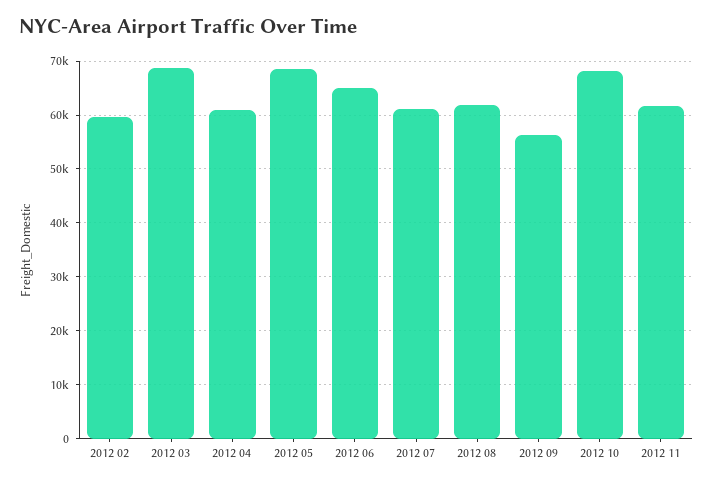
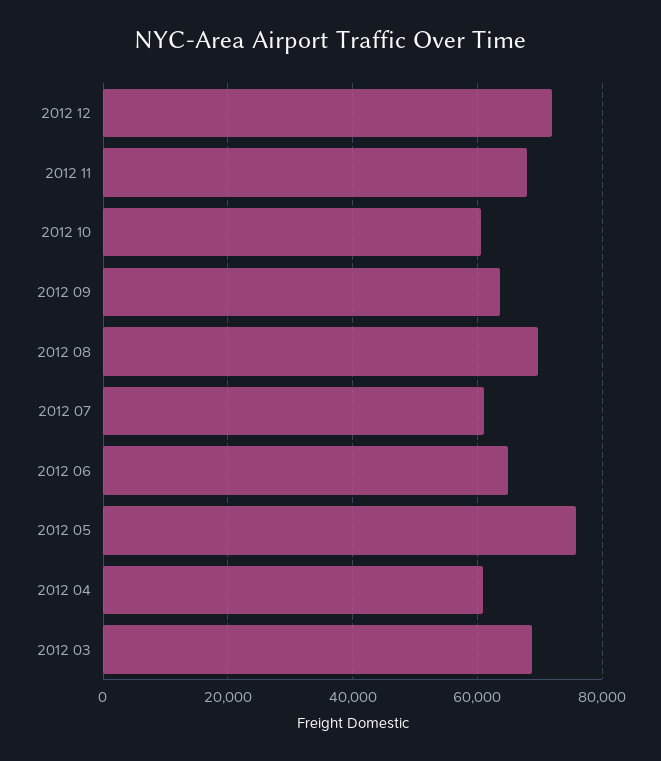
2012 02: 60000 -> none
2012 05: 68000 -> 76000
2012 08: 62000 -> 70000
2012 09: 56000 -> 64000
2012 10: 68000 -> 60000
2012 11: 62000 -> 68000
2012 12: none -> 72000

